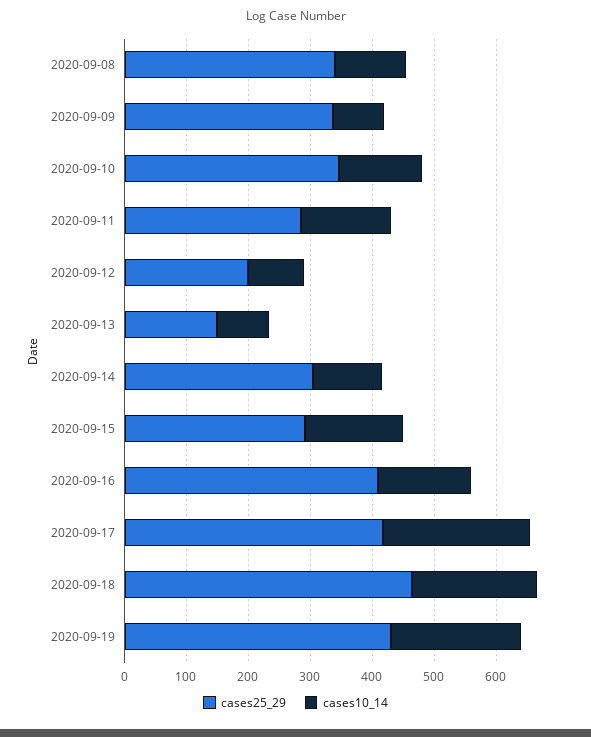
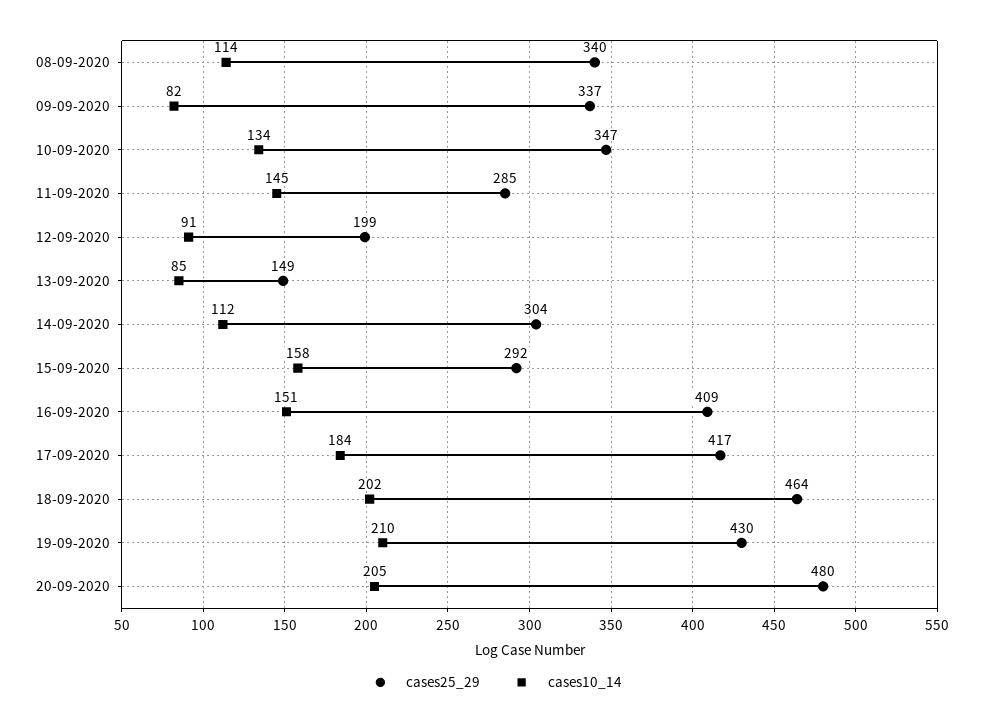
cases10_14, 2020-09-17: 240 -> 184
cases25_29, 20-09-2020: none -> 480
cases10_14, 20-09-2020: none -> 205

